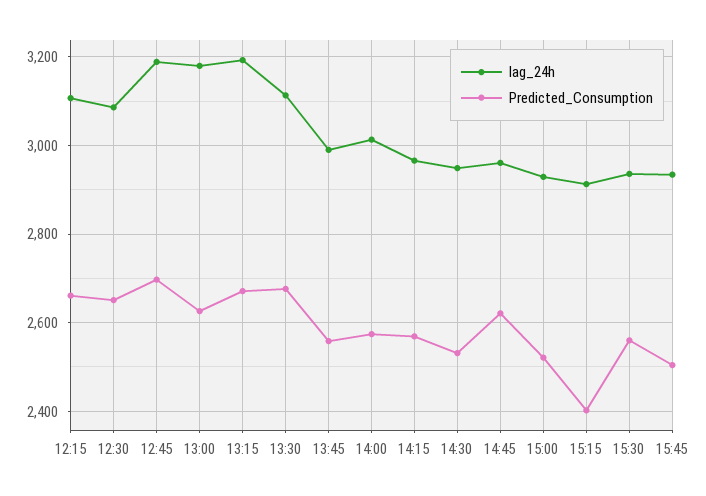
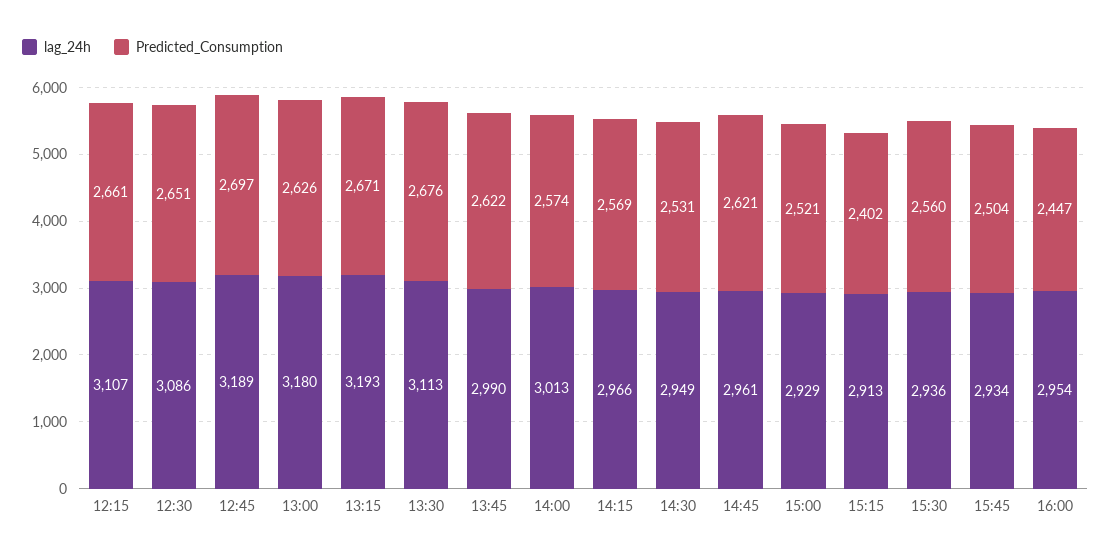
Predicted_Consumption, 13:45: 2560 -> 2622
lag_24h, 16:00: none -> 2954
Predicted_Consumption, 16:00: none -> 2447

